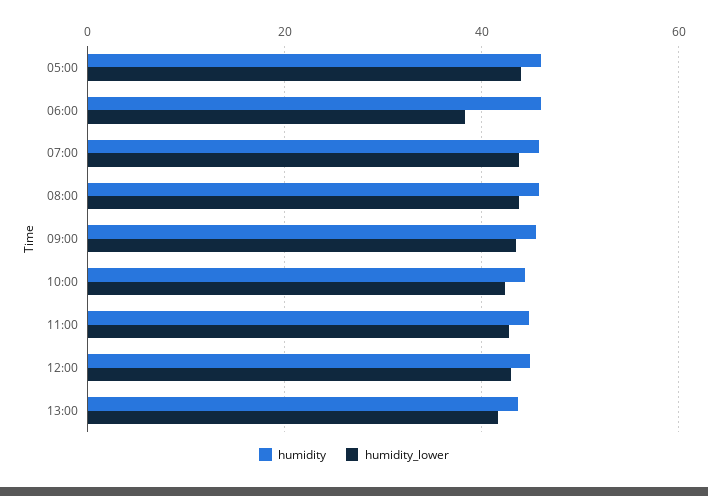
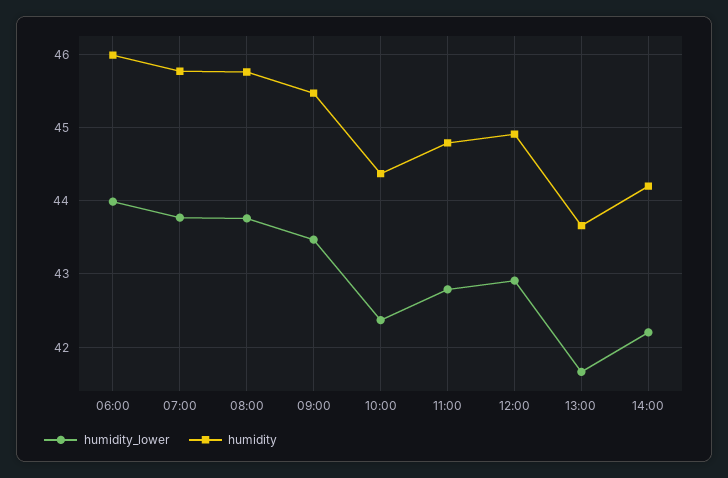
humidity, 05:00: 46 -> none
humidity_lower, 05:00: 44 -> none
humidity_lower, 06:00: 38 -> 44
humidity_lower, 14:00: none -> 42.2
humidity, 14:00: none -> 44.2

